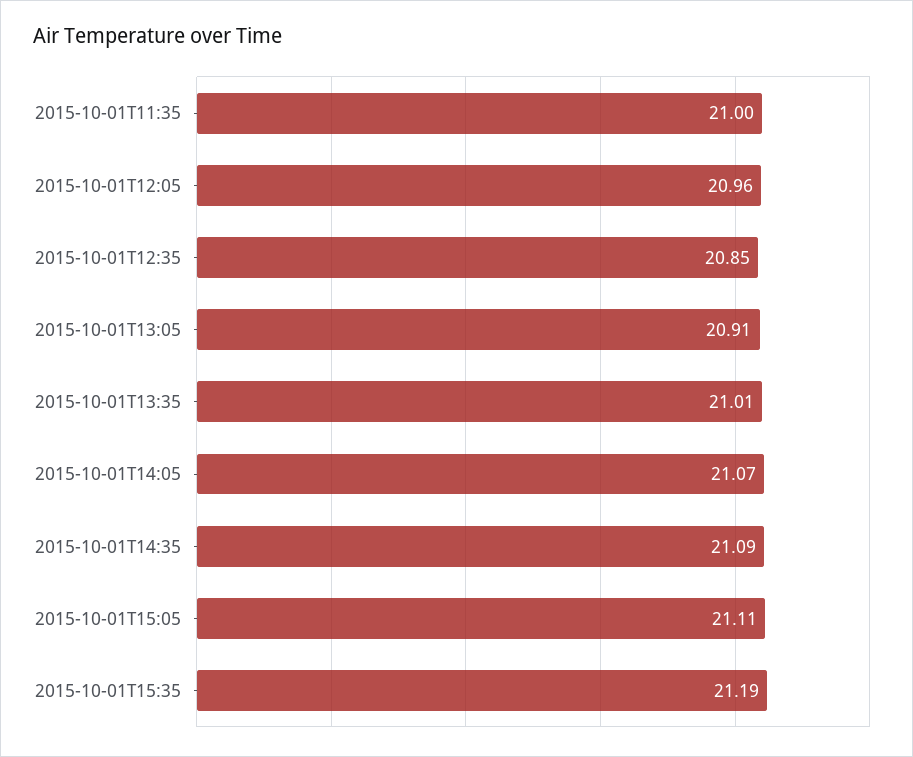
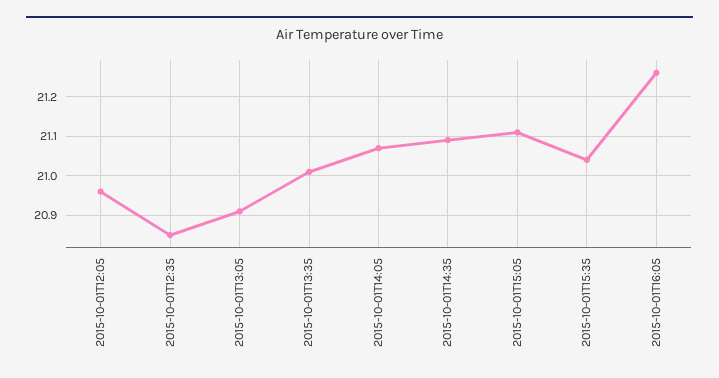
2015-10-01T11:35: 21 -> none
2015-10-01T15:35: 21.19 -> 21.05
2015-10-01T16:05: none -> 21.25

